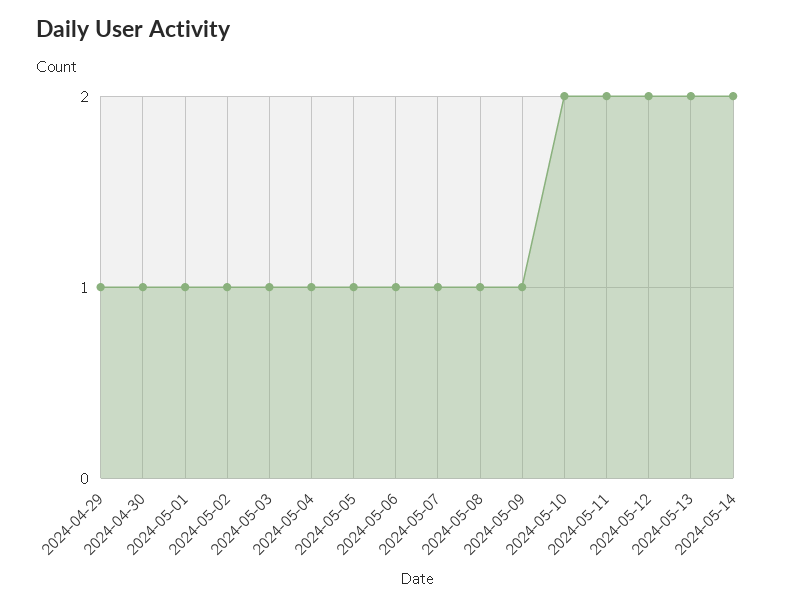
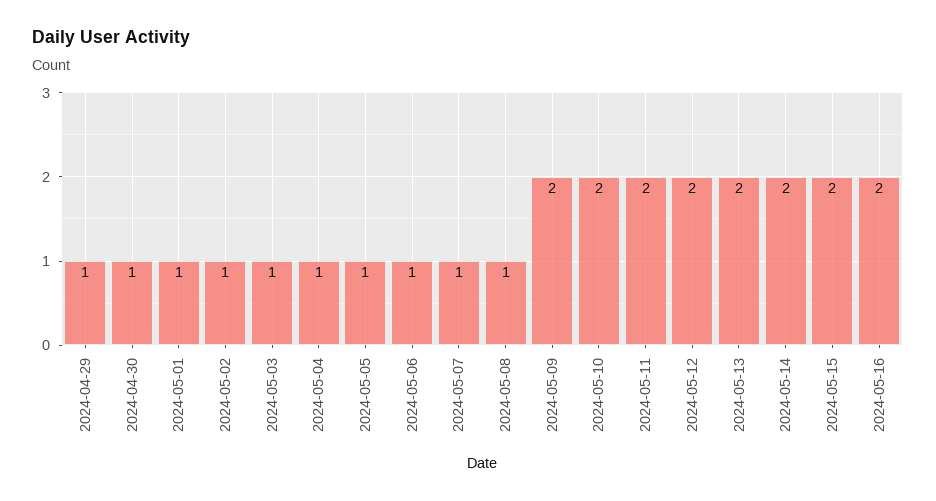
2024-05-09: 1 -> 2
2024-05-15: none -> 2
2024-05-16: none -> 2

